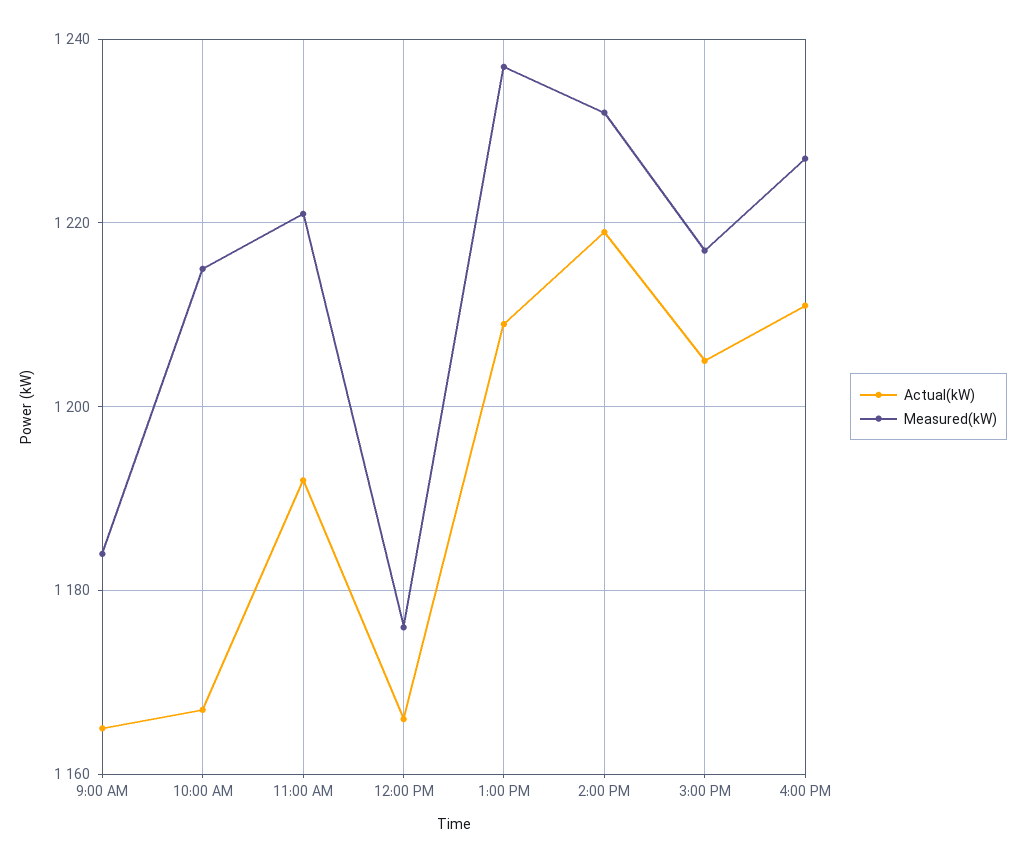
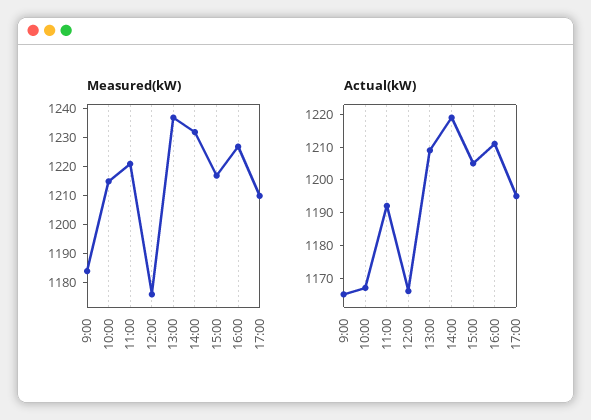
Measured(kW), 17:00: none -> 1210
Actual(kW), 17:00: none -> 1195

